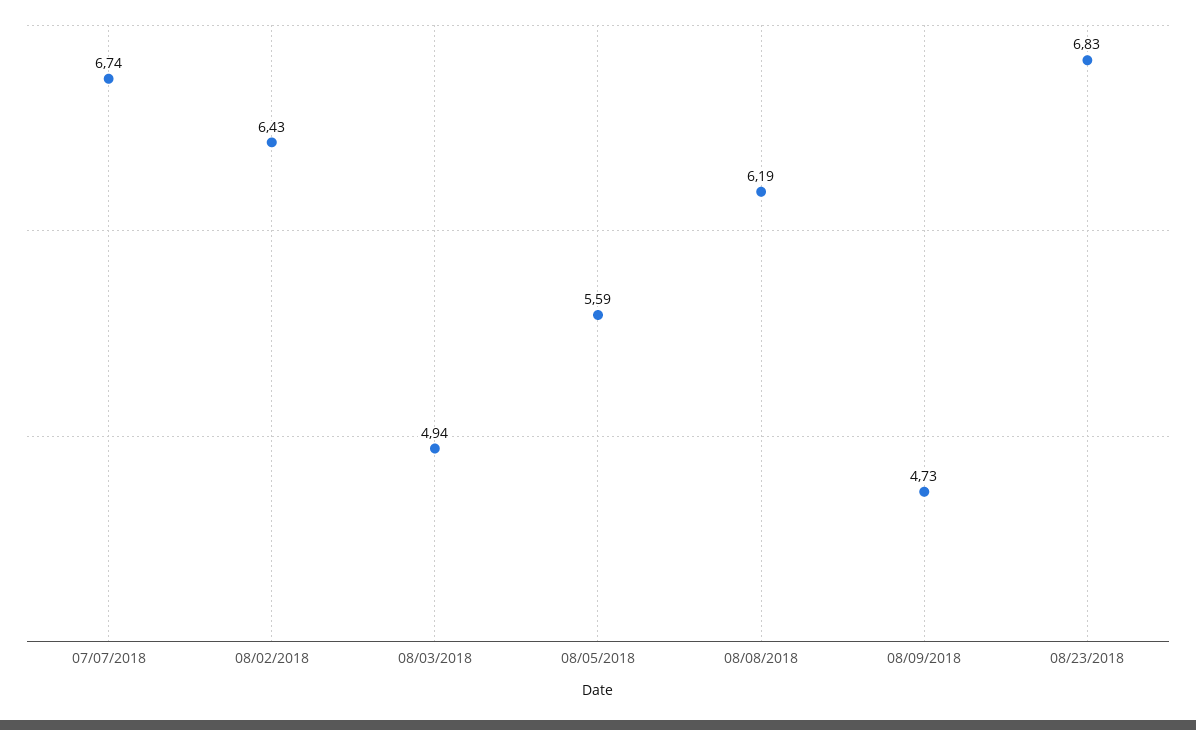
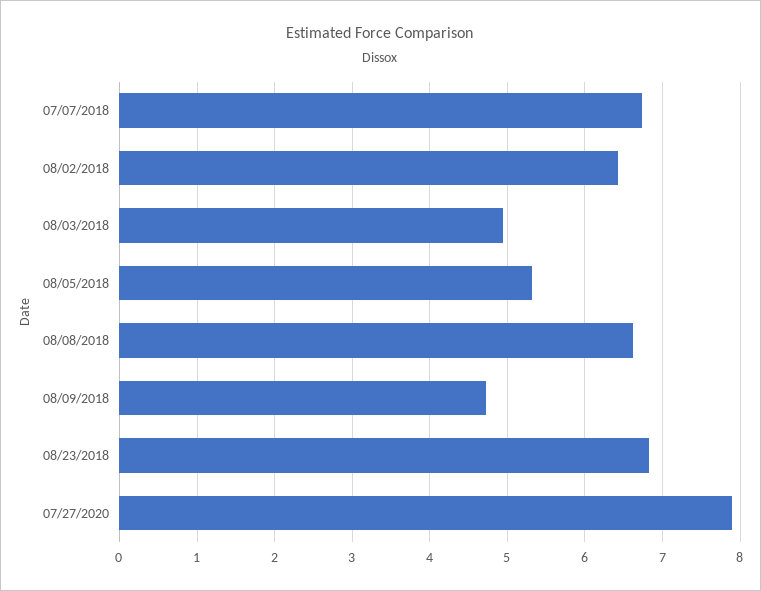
08/05/2018: 5.59 -> 5.3
08/08/2018: 6.19 -> 6.6
07/27/2020: none -> 7.9

